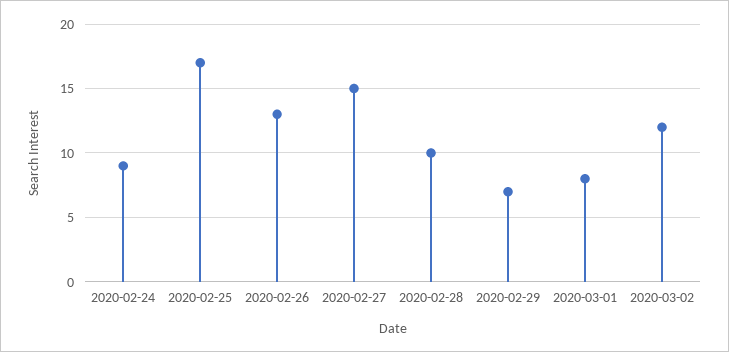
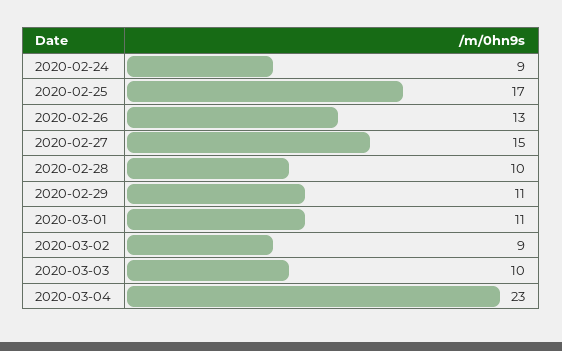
2020-02-29: 7 -> 11
2020-03-01: 8 -> 11
2020-03-02: 12 -> 9
2020-03-03: none -> 10
2020-03-04: none -> 23

